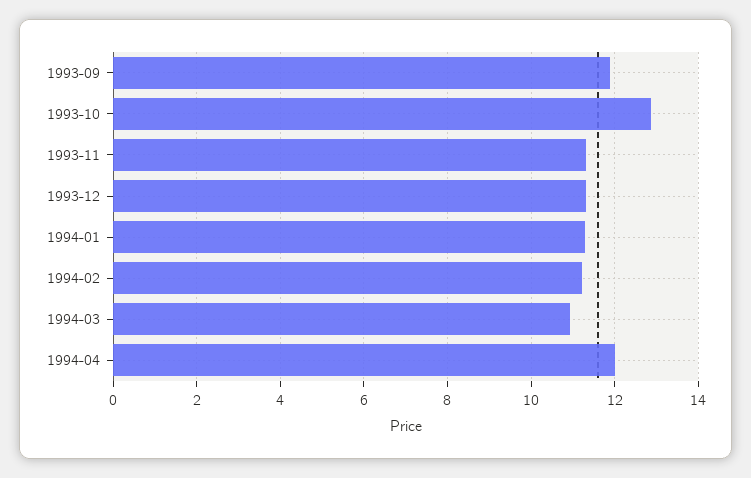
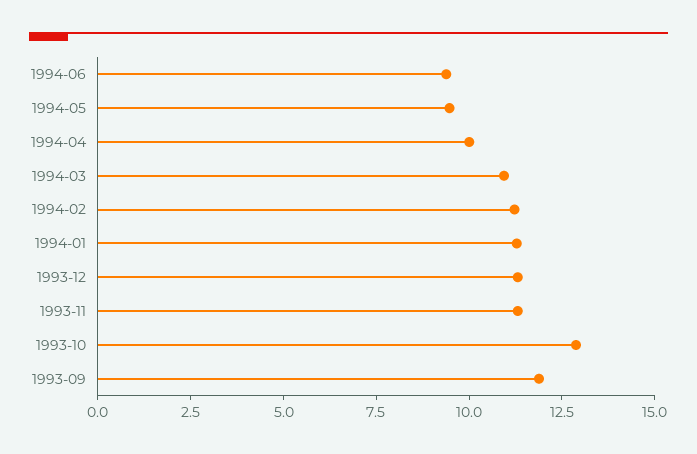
1994-04: 12 -> 10
1994-06: none -> 9.5
1994-05: none -> 9.5

